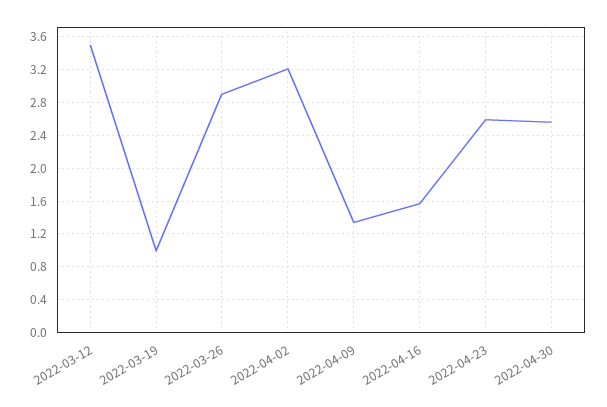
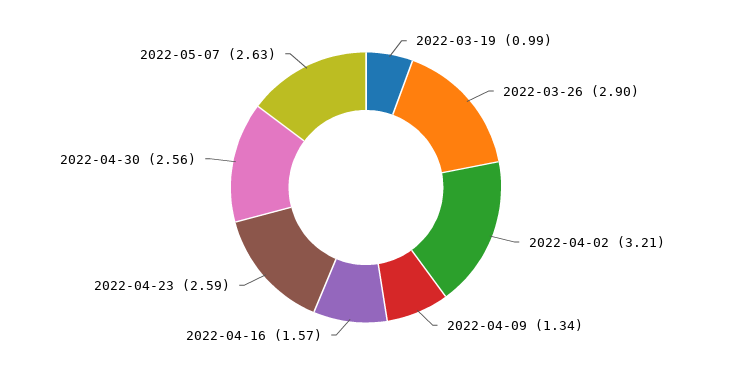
2022-03-12: 3.5 -> none
2022-05-07: none -> 2.63

